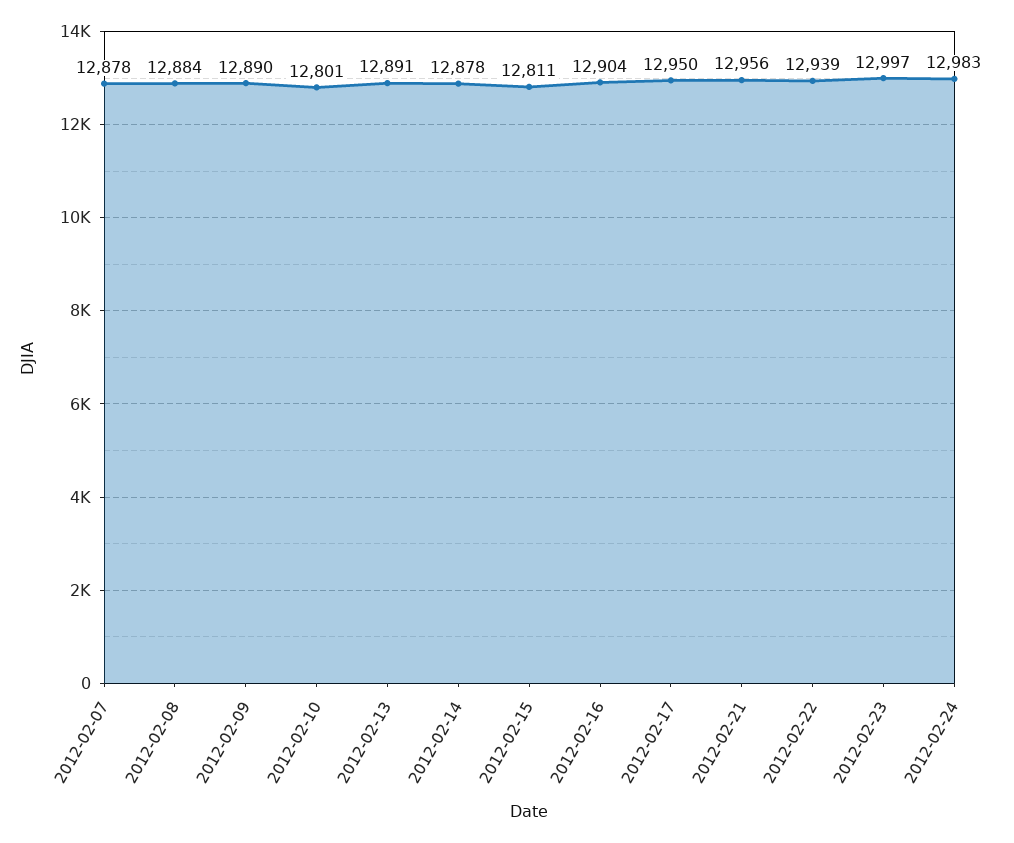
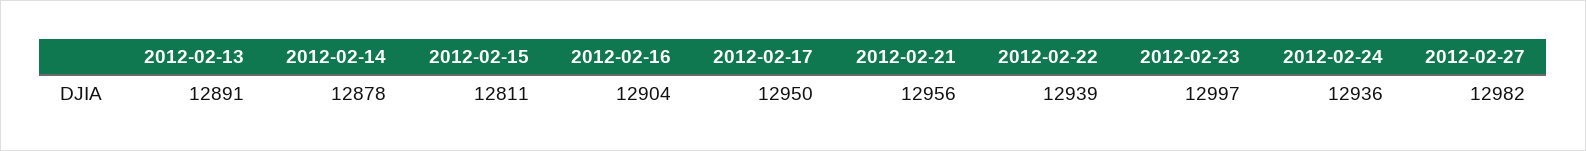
2012-02-07: 12878 -> none
2012-02-08: 12884 -> none
2012-02-09: 12890 -> none
2012-02-10: 12801 -> none
2012-02-24: 12983 -> 12936
2012-02-27: none -> 12982

